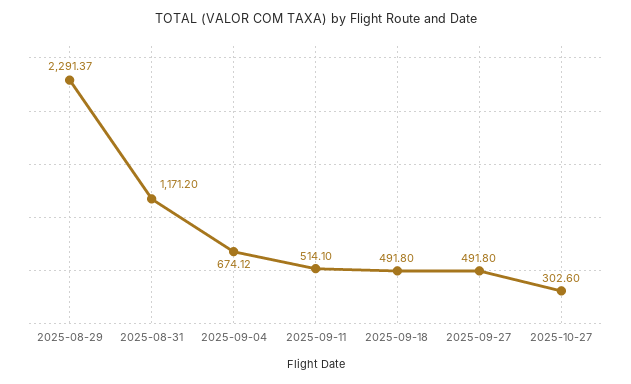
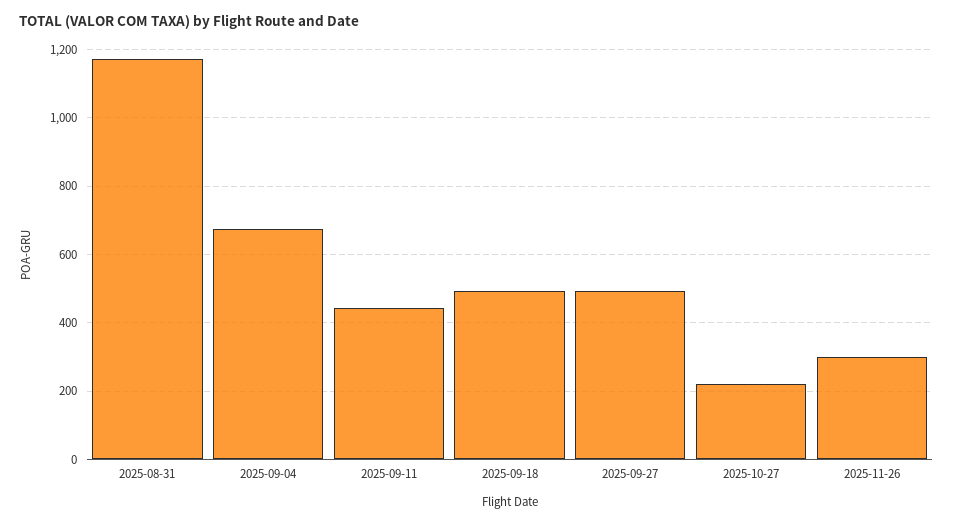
2025-08-29: 2291.37 -> none
2025-09-11: 514.1 -> 440
2025-10-27: 302.6 -> 220
2025-11-26: none -> 300

